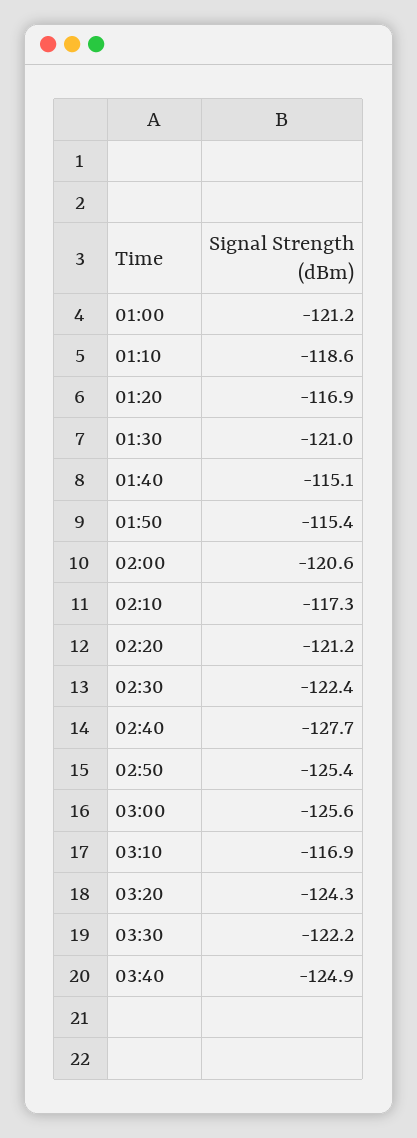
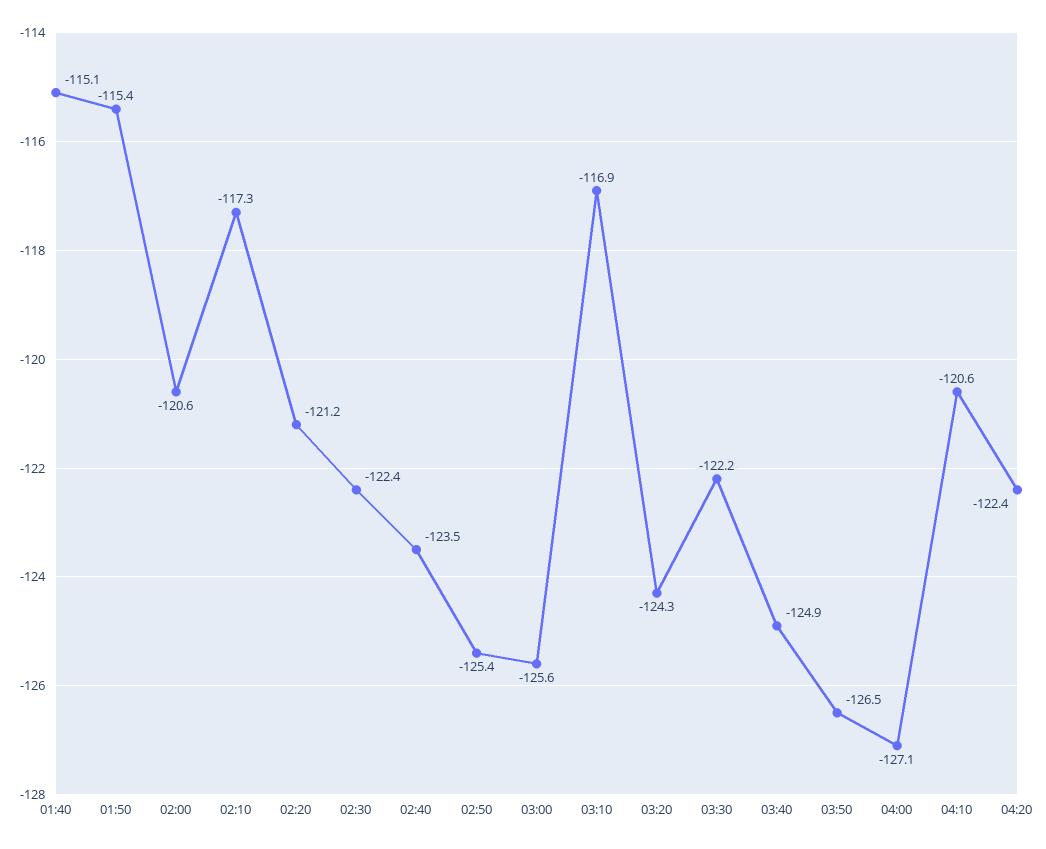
01:00: -121.2 -> none
01:10: -118.6 -> none
01:20: -116.9 -> none
01:30: -121 -> none
02:40: -127.7 -> -123.5
03:50: none -> -126.5
04:00: none -> -127.1
04:10: none -> -120.6
04:20: none -> -122.4

